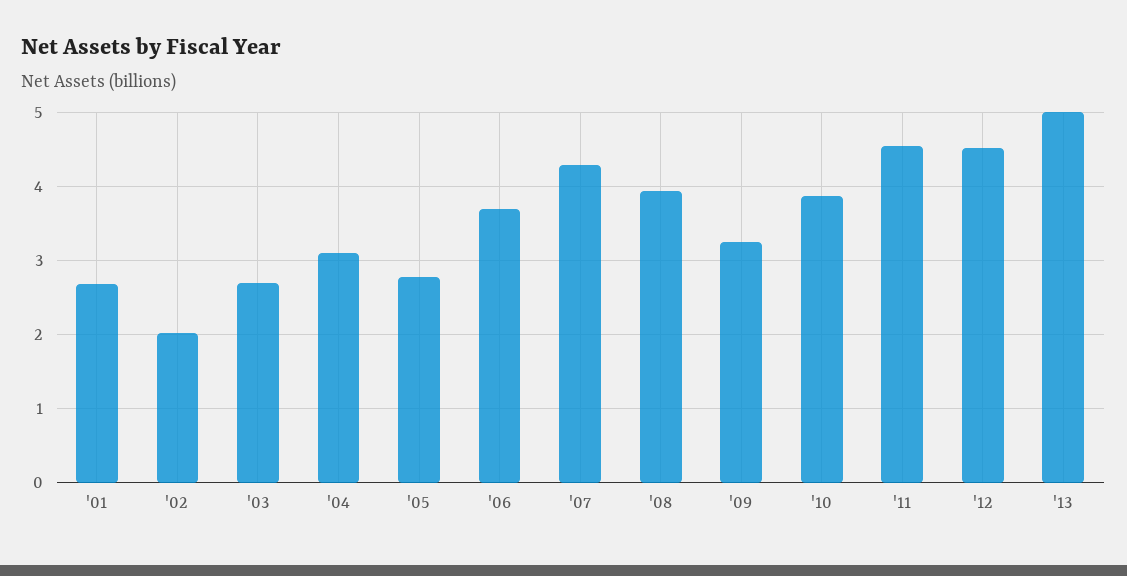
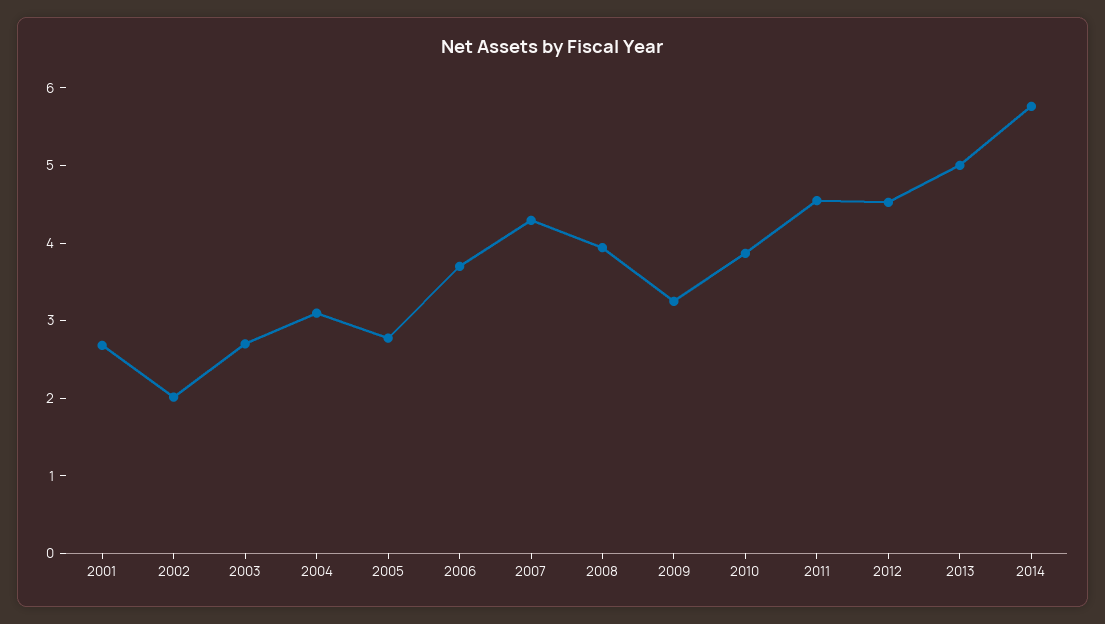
2014: none -> 5.8

